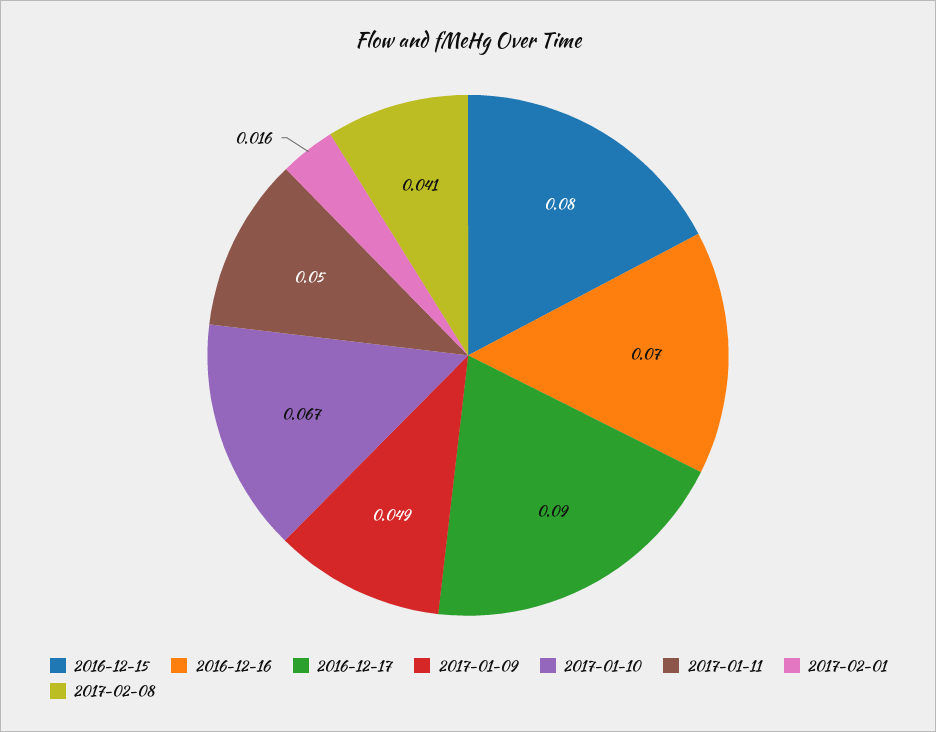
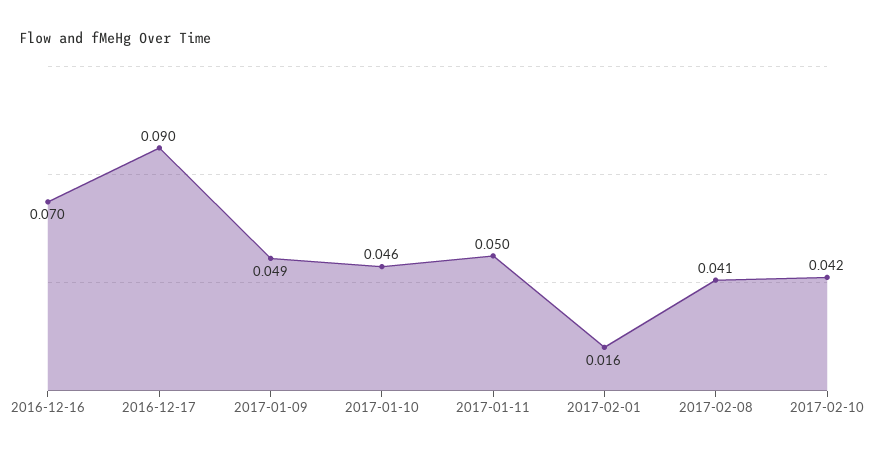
2016-12-15: 0.08 -> none
2017-01-10: 0.067 -> 0.046
2017-02-10: none -> 0.042

